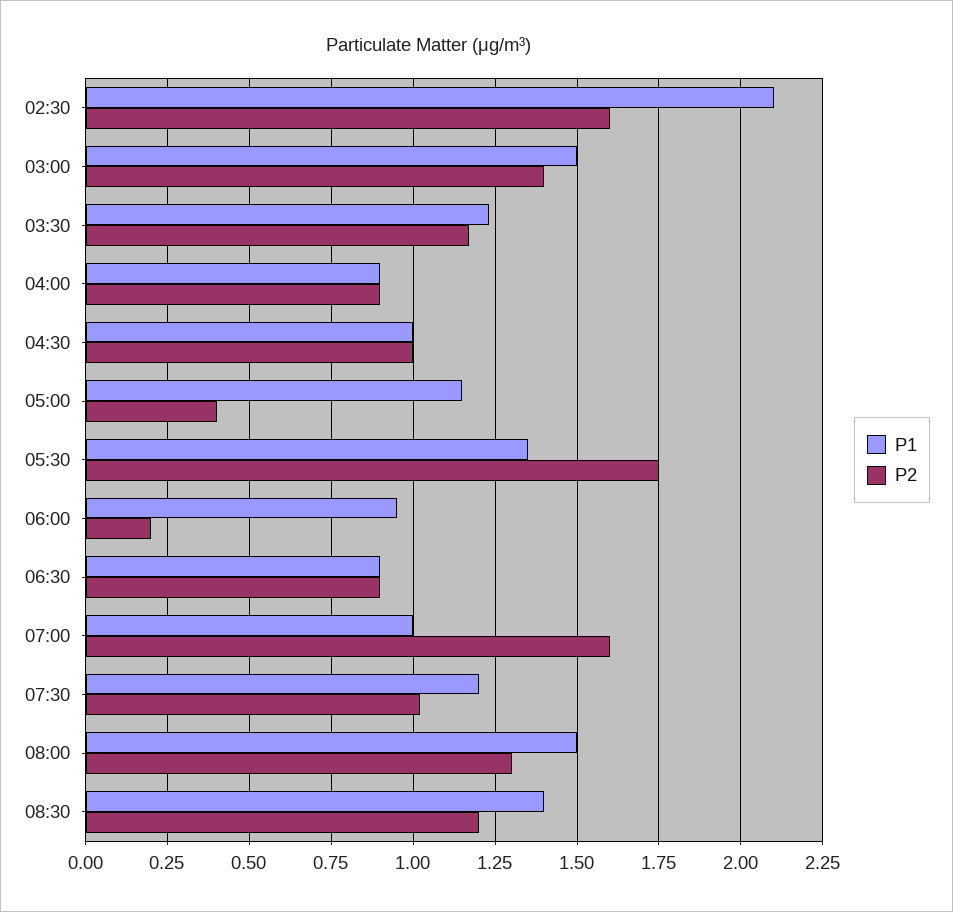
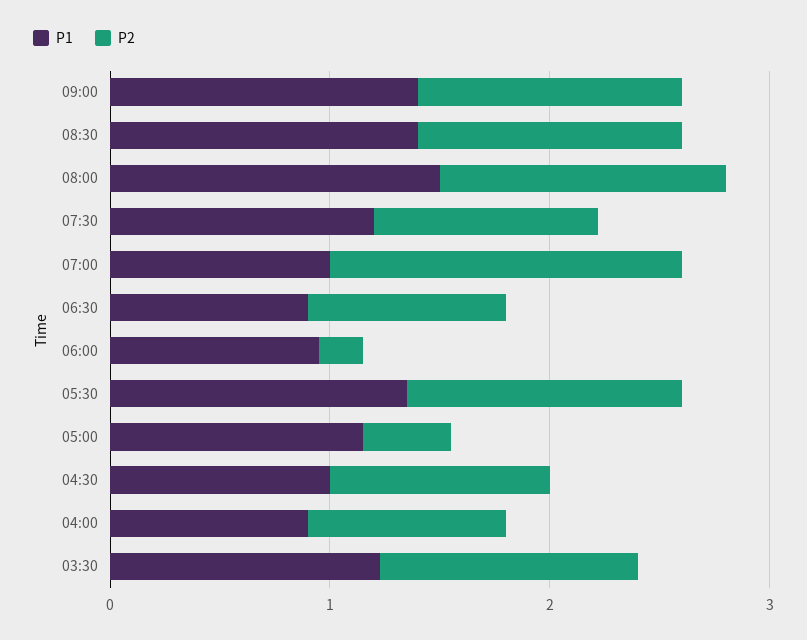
P1, 02:30: 2.1 -> none
P2, 02:30: 1.6 -> none
P1, 03:00: 1.5 -> none
P2, 03:00: 1.4 -> none
P2, 05:30: 1.75 -> 1.2
P1, 09:00: none -> 1.4
P2, 09:00: none -> 1.2

